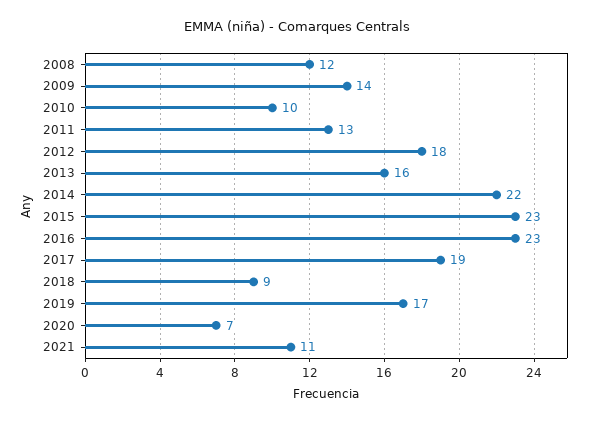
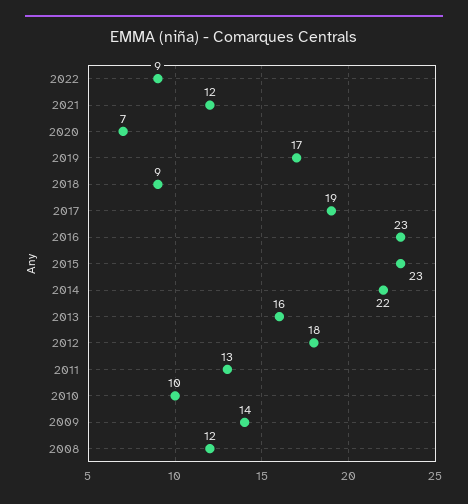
2021: 11 -> 12
2022: none -> 9

